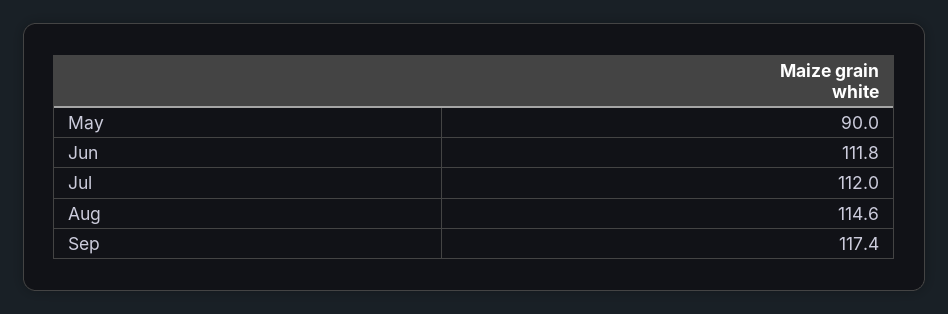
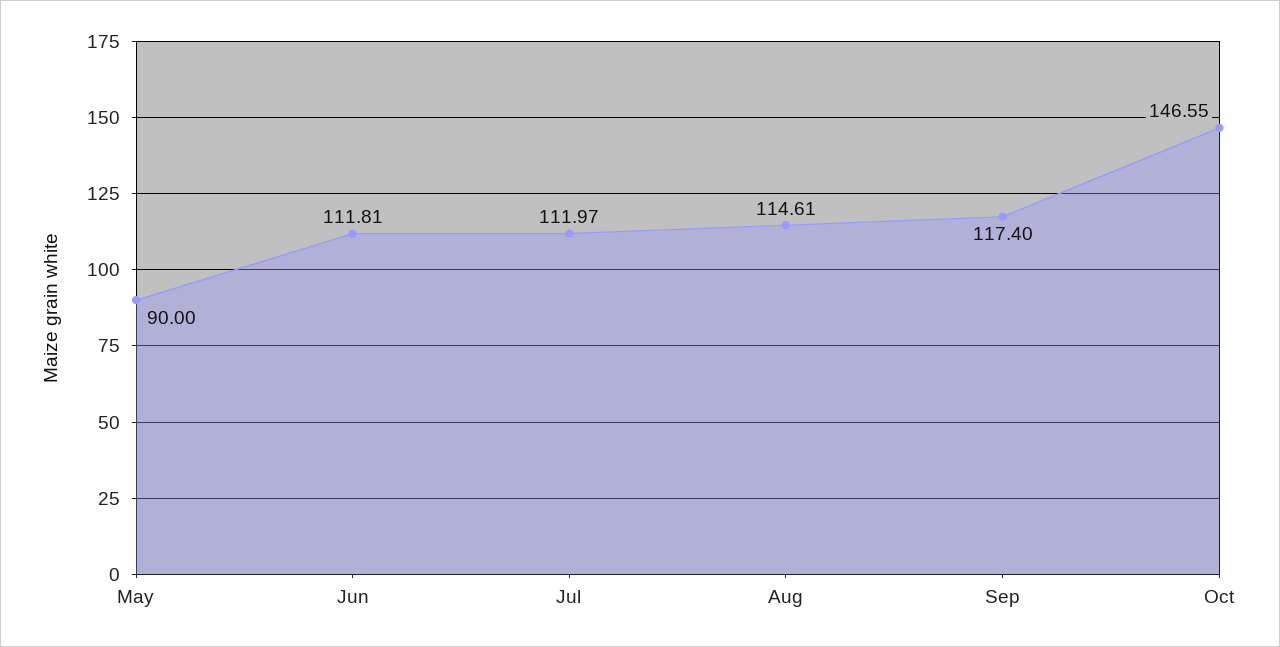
Oct: none -> 146.55

